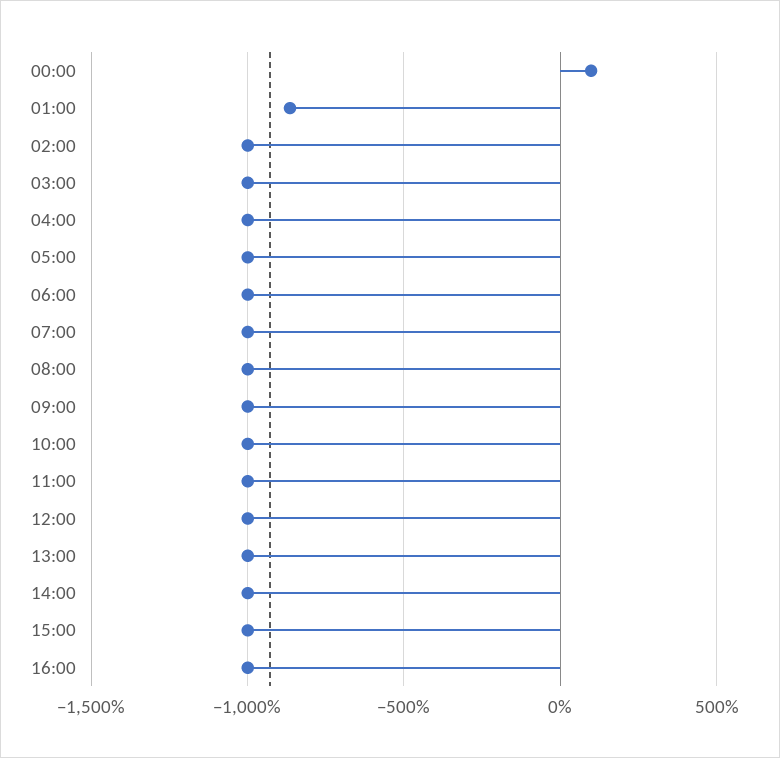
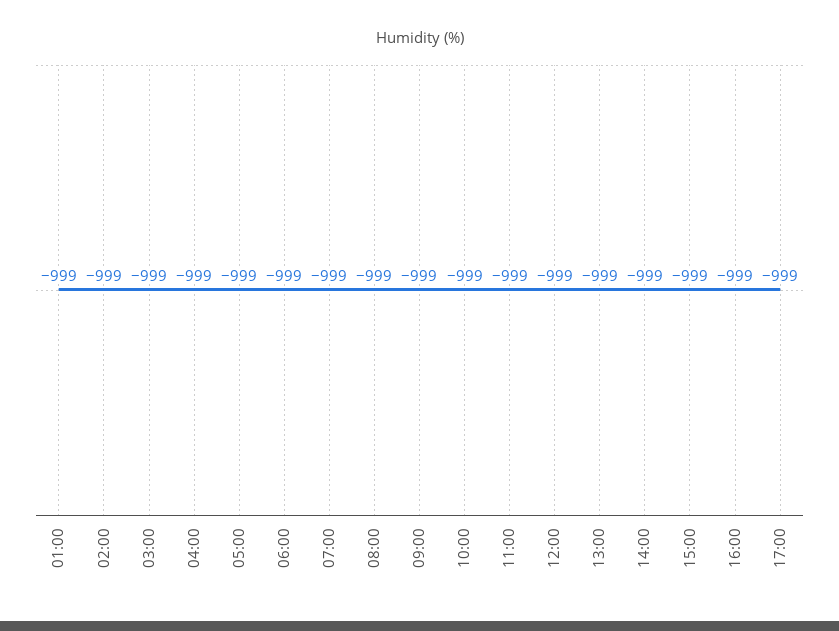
00:00: 100 -> none
01:00: -850 -> -999
17:00: none -> -999

